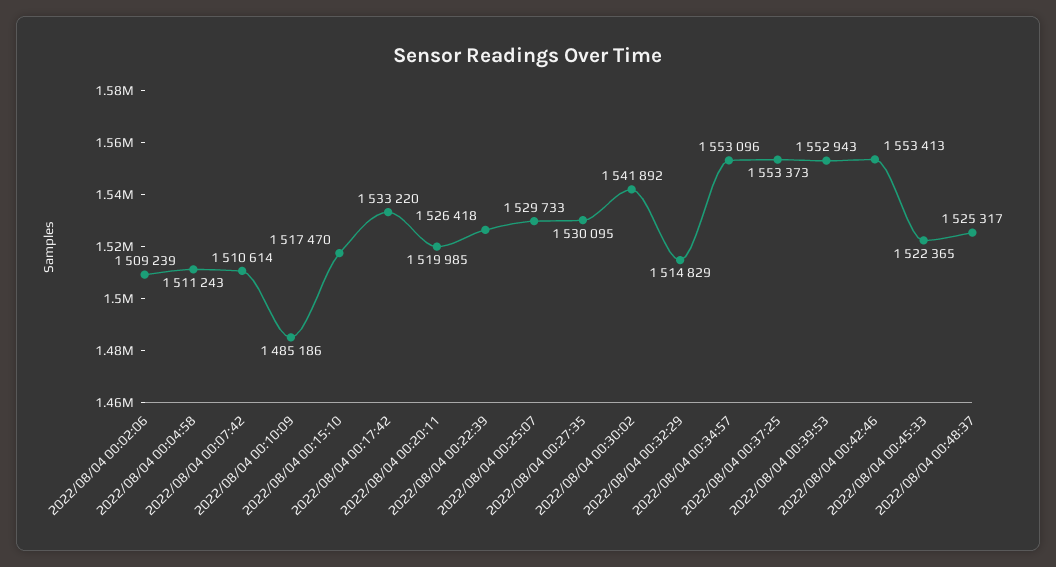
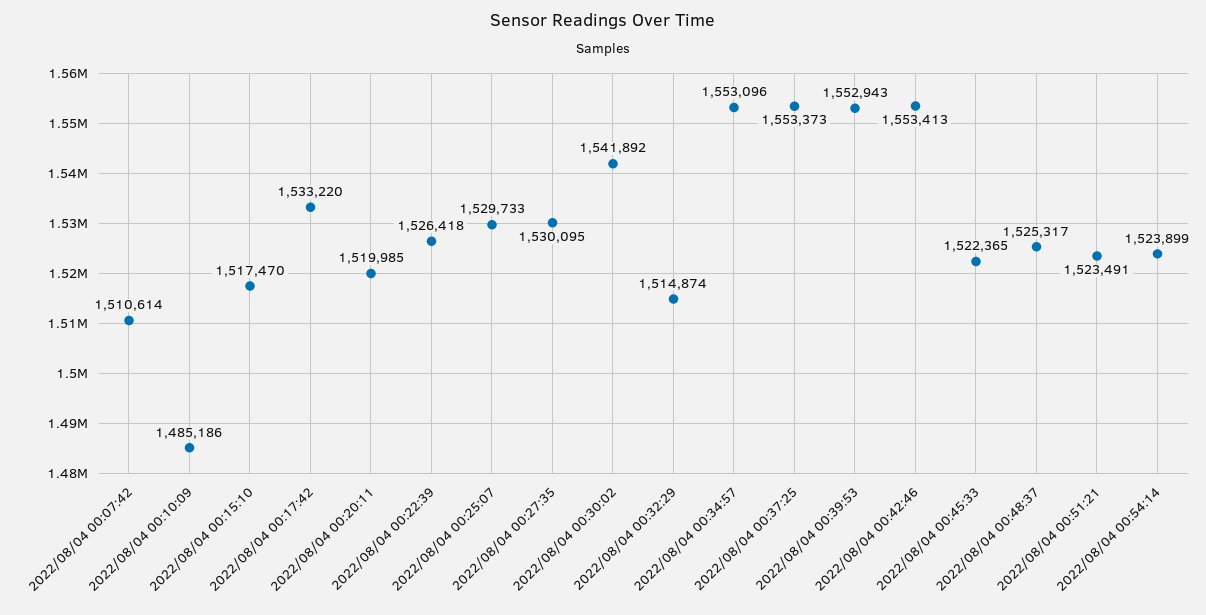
2022/08/04 00:02:06: 1509239 -> none
2022/08/04 00:04:58: 1511243 -> none
2022/08/04 00:32:29: 1514829 -> 1514874
2022/08/04 00:51:21: none -> 1523491
2022/08/04 00:54:14: none -> 1523899

